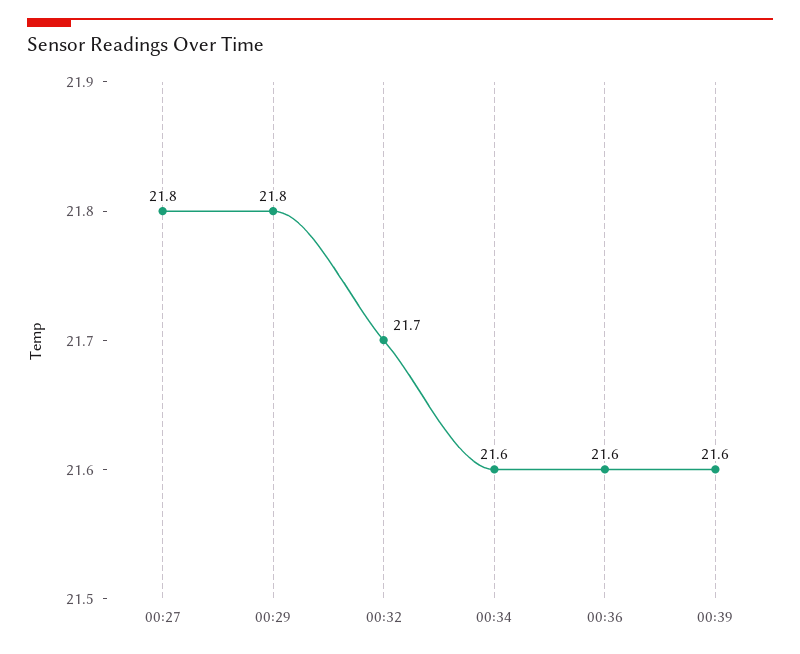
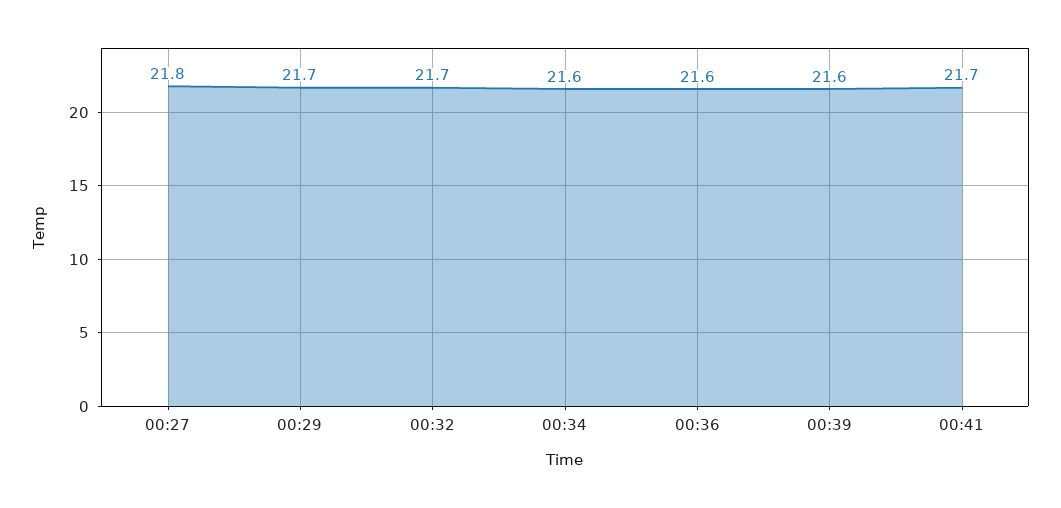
00:29: 21.8 -> 21.7
00:41: none -> 21.7

